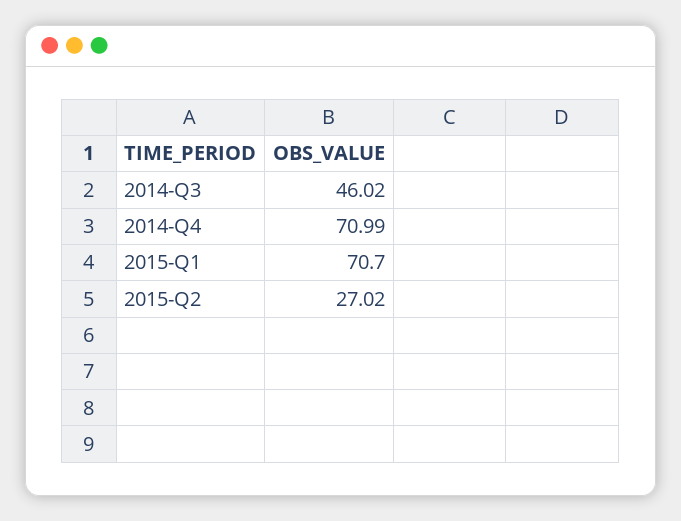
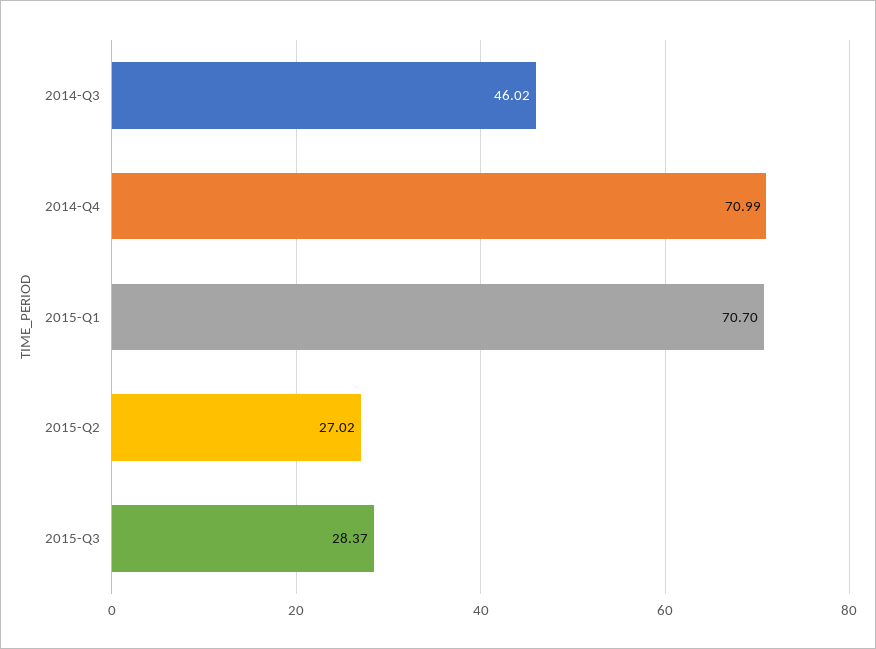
2015-Q3: none -> 28.37

